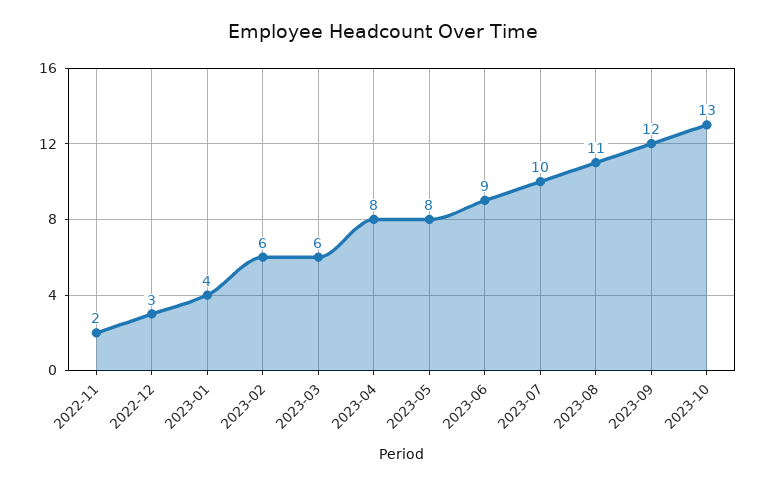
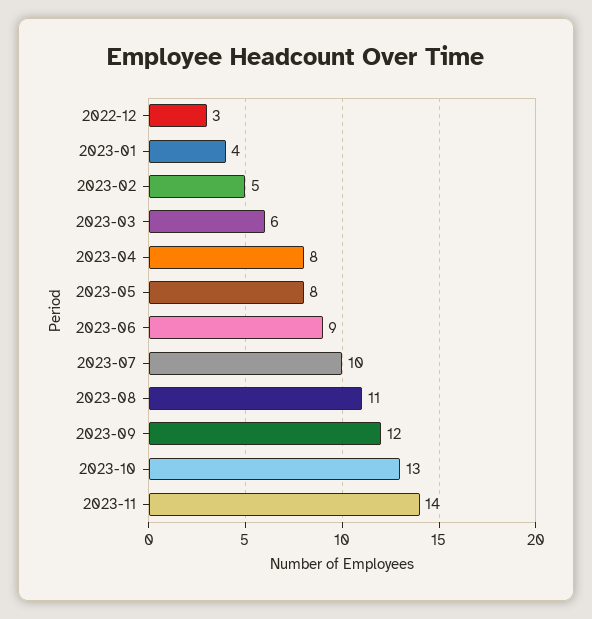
2022-11: 2 -> none
2023-02: 6 -> 5
2023-11: none -> 14

